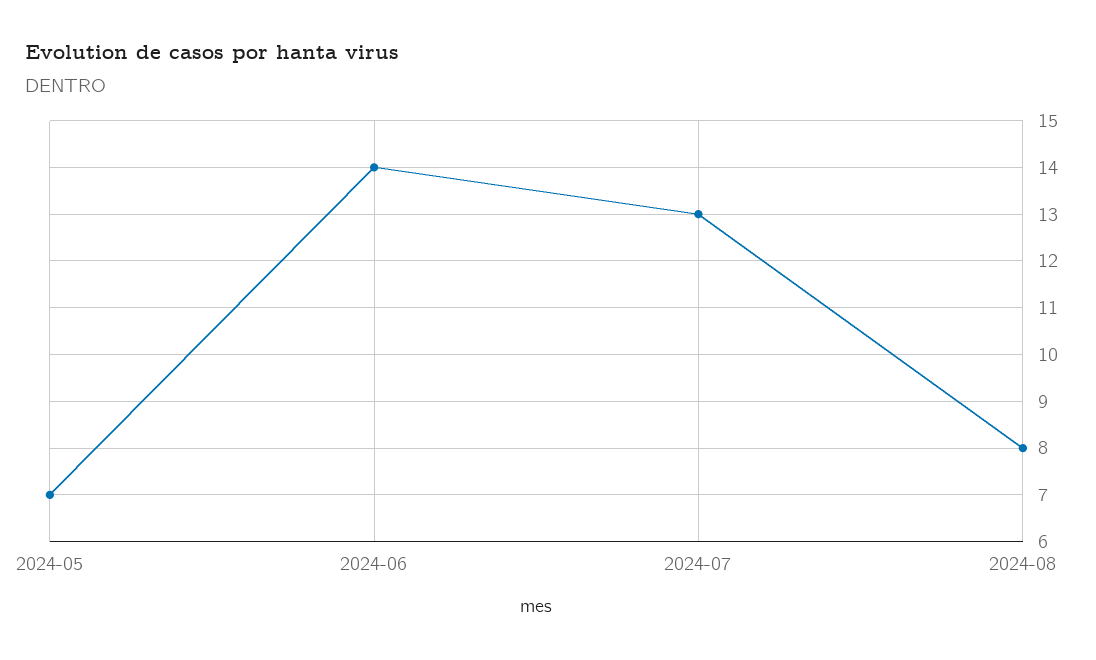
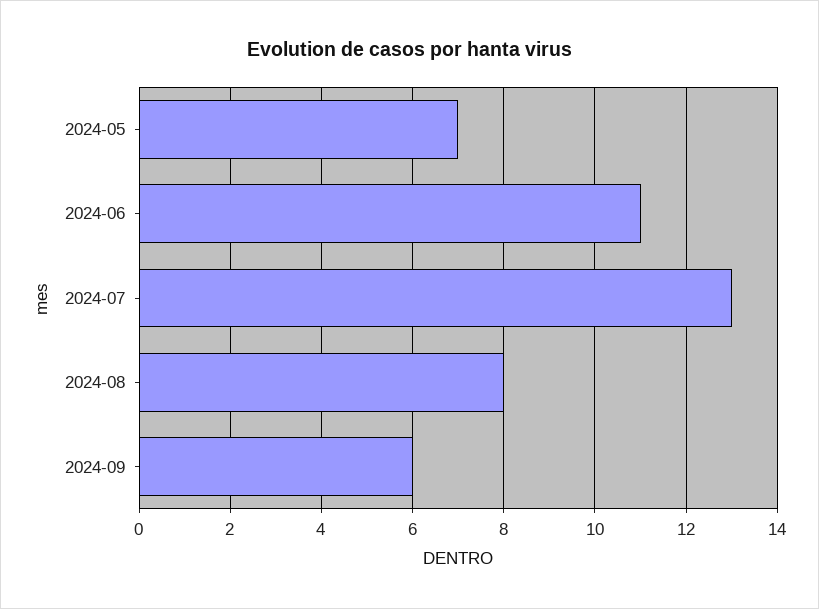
2024-06: 14 -> 11
2024-09: none -> 6

